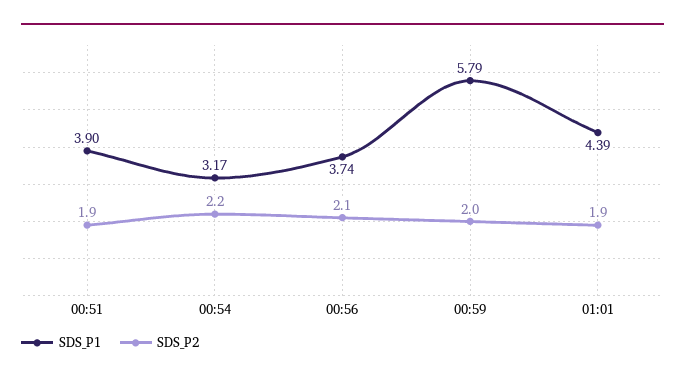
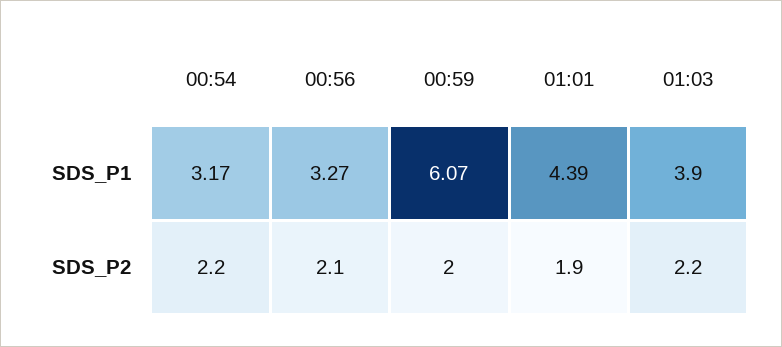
SDS_P1, 00:51: 3.9 -> none
SDS_P2, 00:51: 1.9 -> none
SDS_P1, 00:56: 3.74 -> 3.27
SDS_P1, 00:59: 5.79 -> 6.07
SDS_P1, 01:03: none -> 3.9
SDS_P2, 01:03: none -> 2.2

